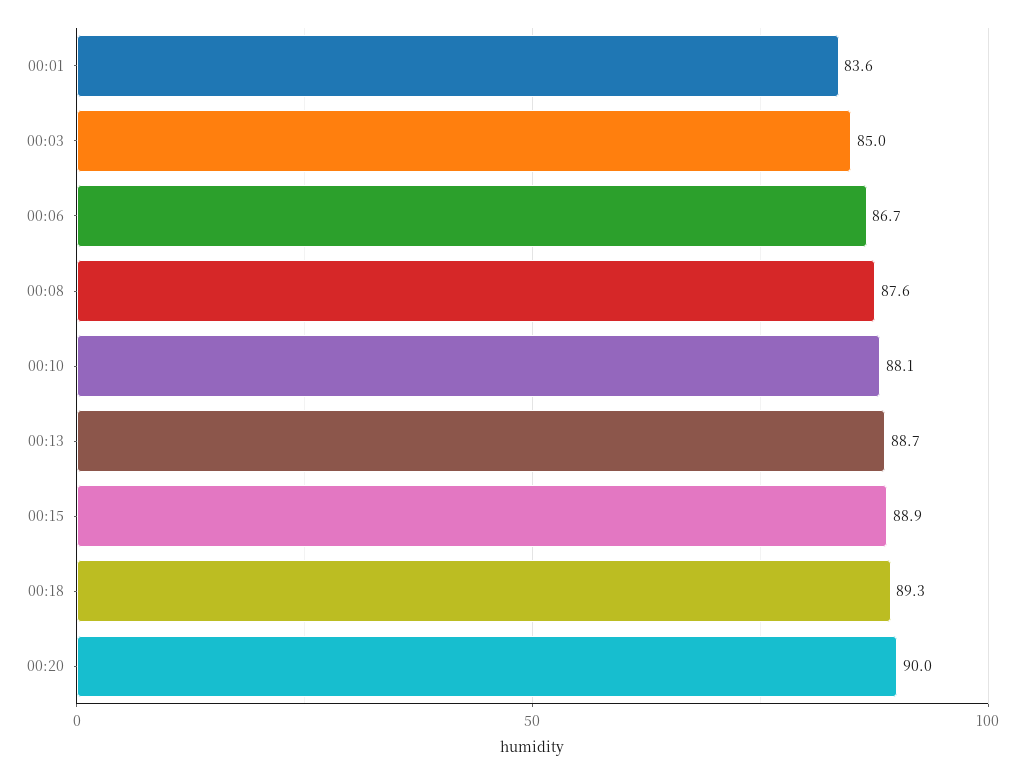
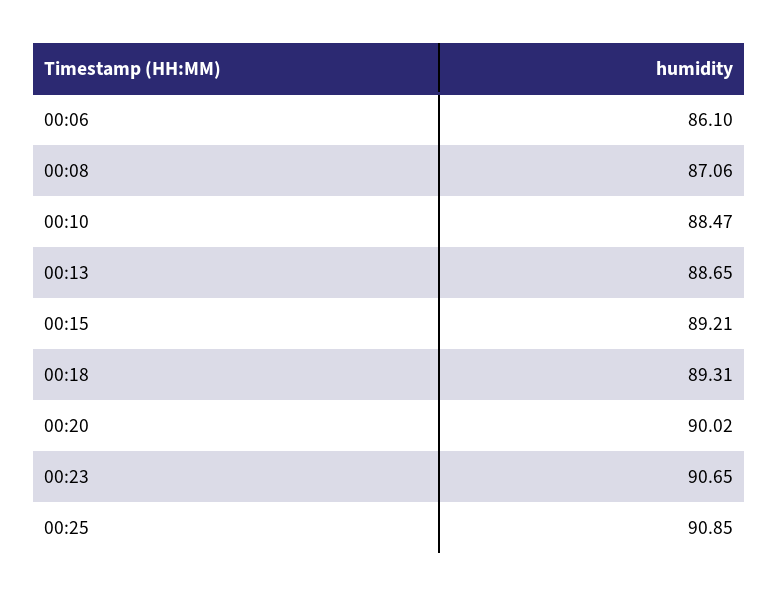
00:01: 83.6 -> none
00:03: 85 -> none
00:06: 86.7 -> 86.1
00:08: 87.6 -> 87.06
00:10: 88.1 -> 88.47
00:15: 88.9 -> 89.21
00:23: none -> 90.65
00:25: none -> 90.85

